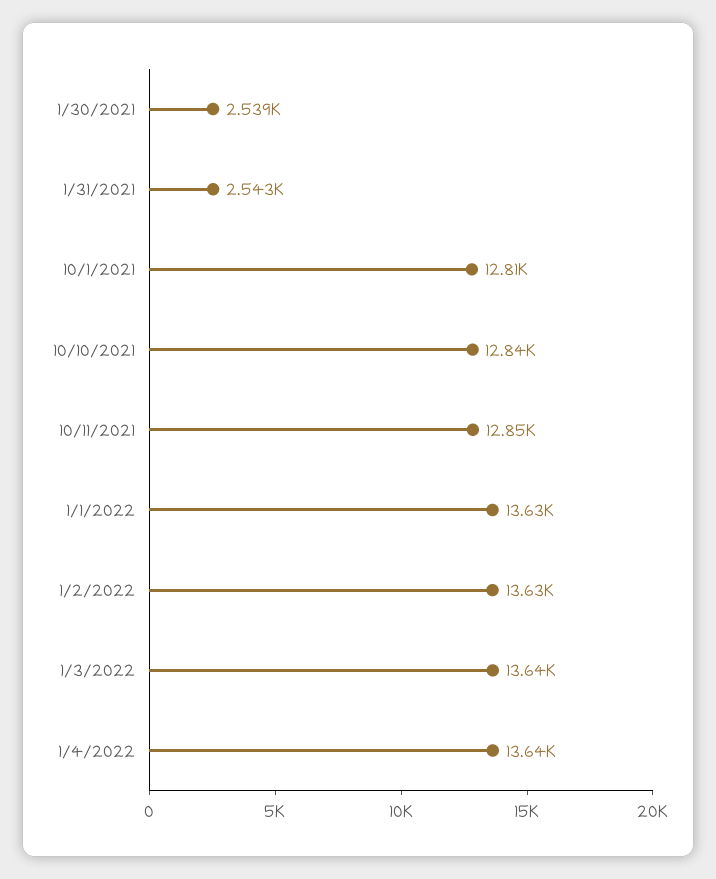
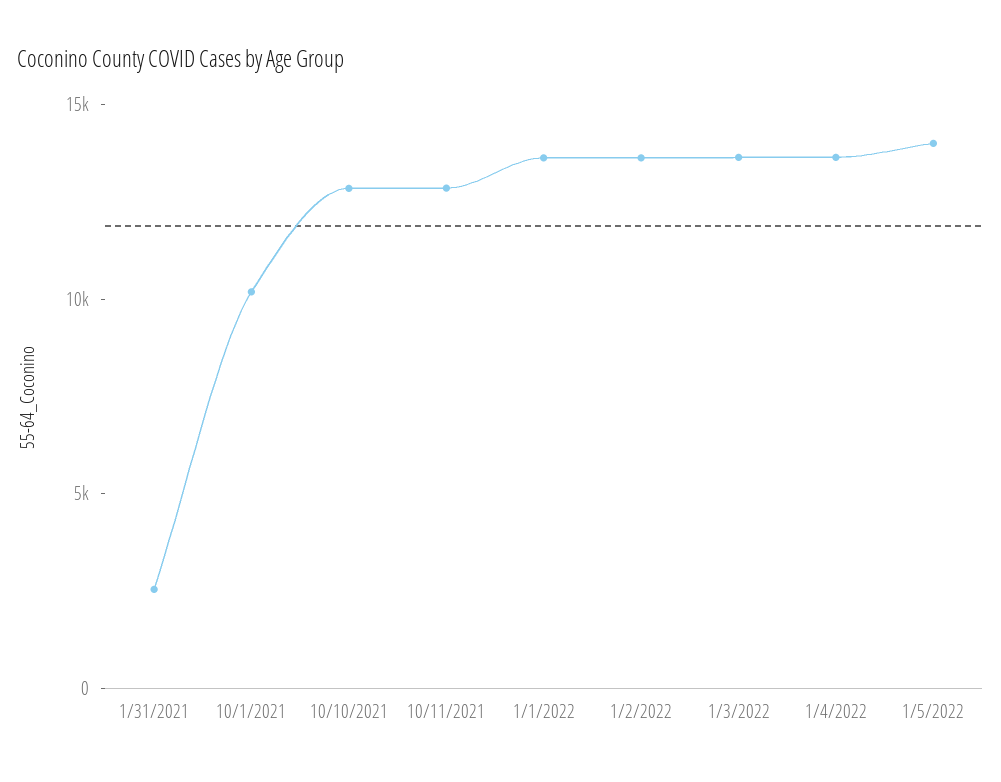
1/30/2021: 2539 -> none
10/1/2021: 12810 -> 10000
1/5/2022: none -> 14000

